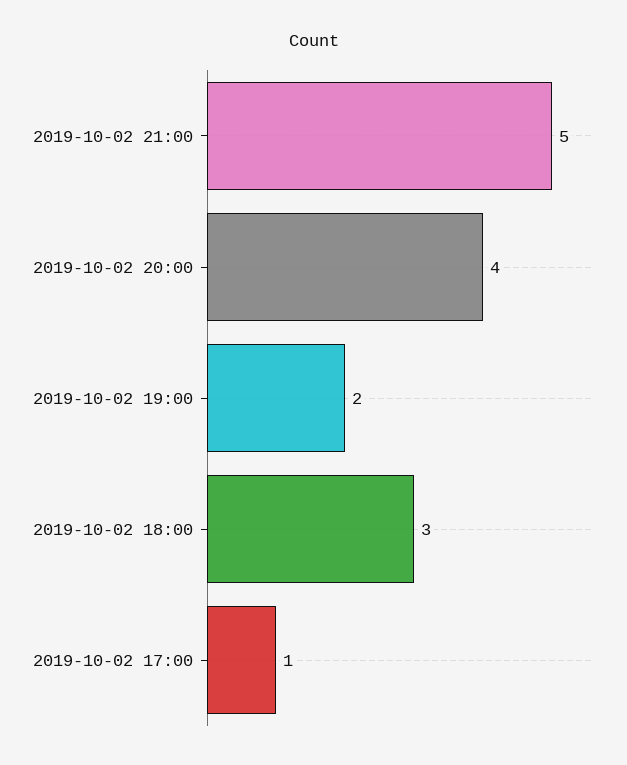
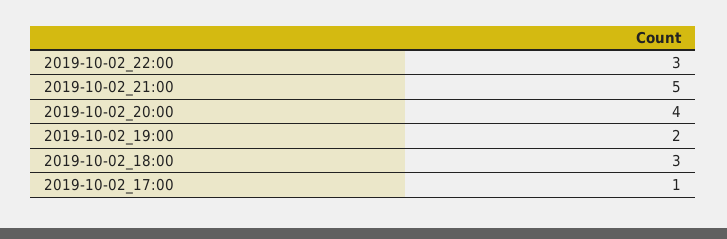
2019-10-02_22:00: none -> 3

